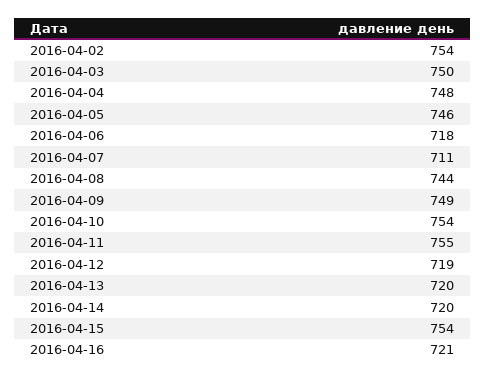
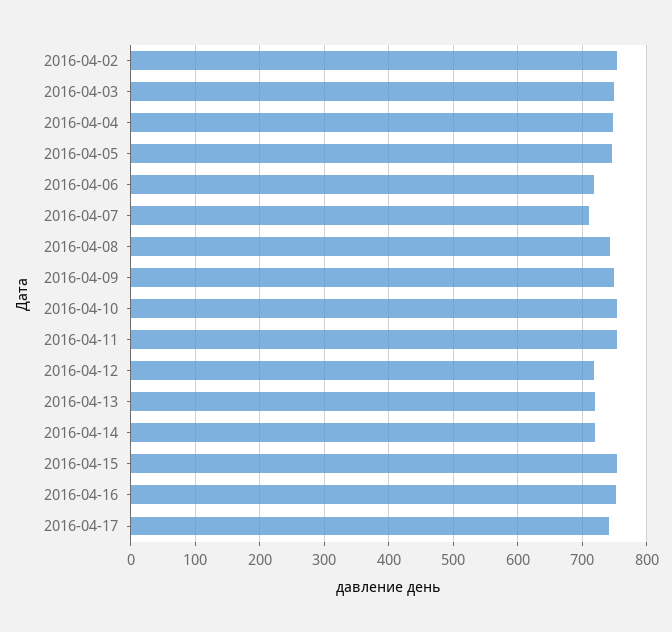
2016-04-16: 721 -> 750
2016-04-17: none -> 740

